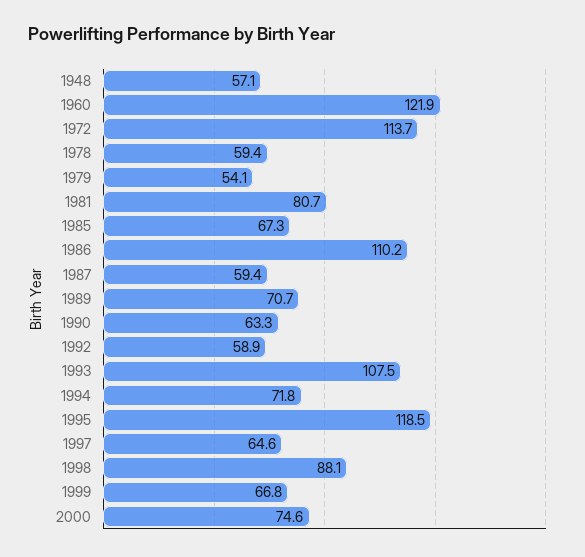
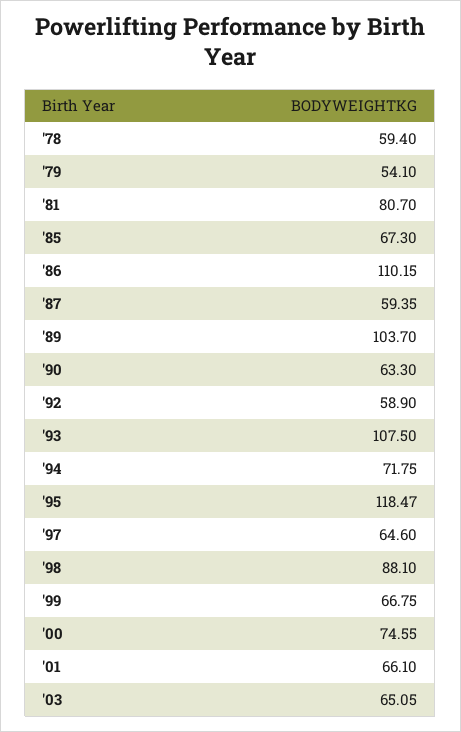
1948: 57.1 -> none
1960: 121.9 -> none
1972: 113.7 -> none
1989: 70.7 -> 103.7
'01: none -> 66.1
'03: none -> 65.05

